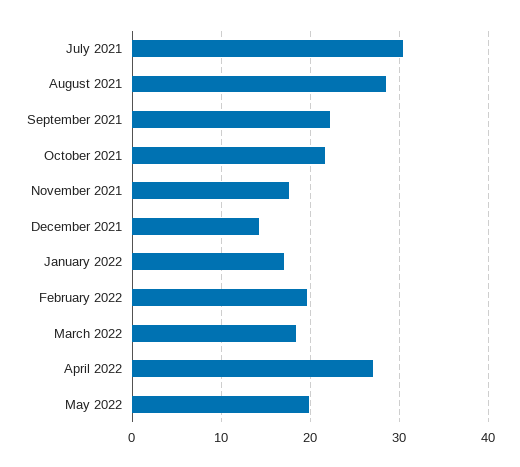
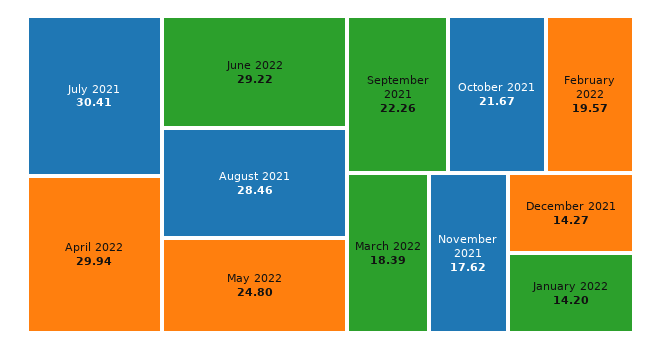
January 2022: 17 -> 14.2
April 2022: 27 -> 29.94
May 2022: 20 -> 24.8
June 2022: none -> 29.22

